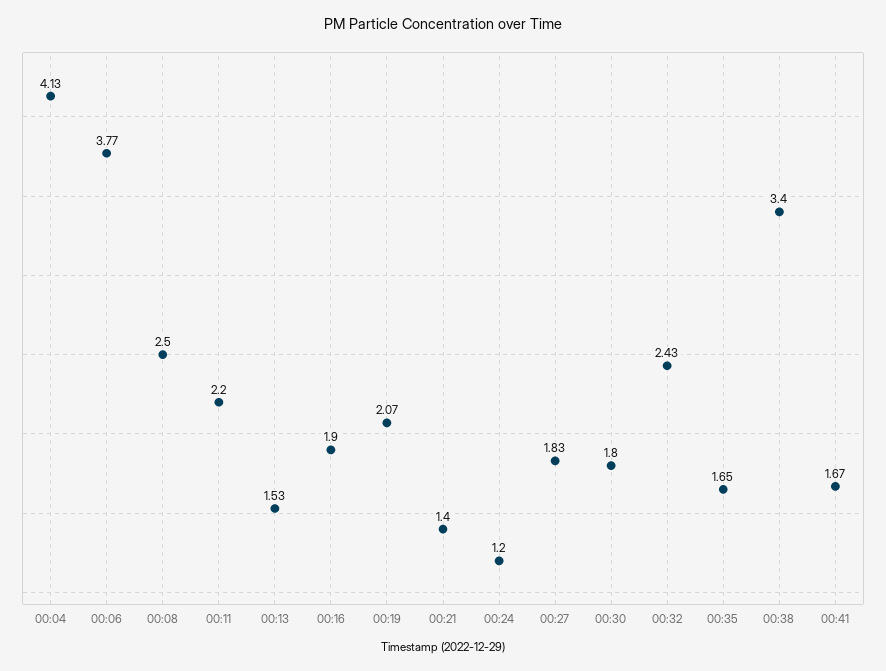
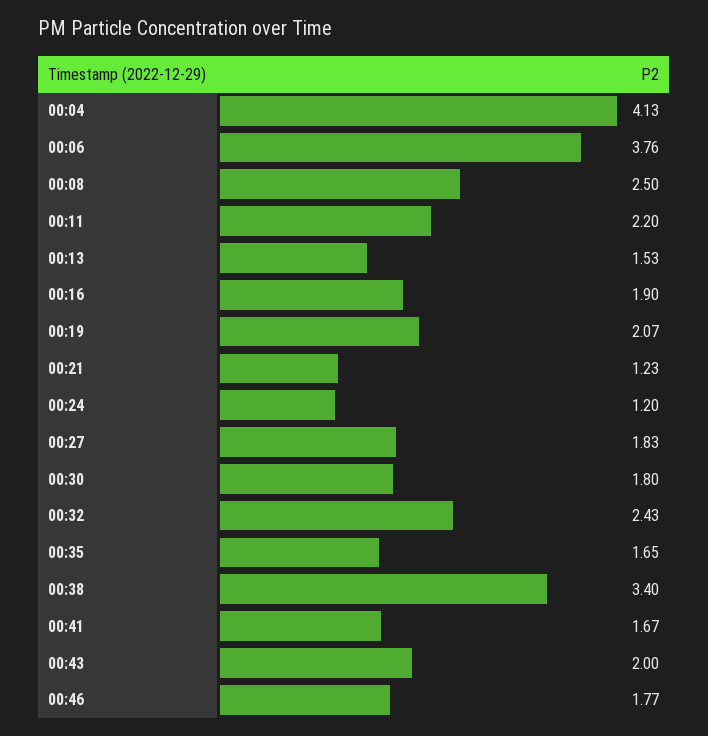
00:06: 3.77 -> 3.76
00:21: 1.4 -> 1.23
00:43: none -> 2
00:46: none -> 1.77

